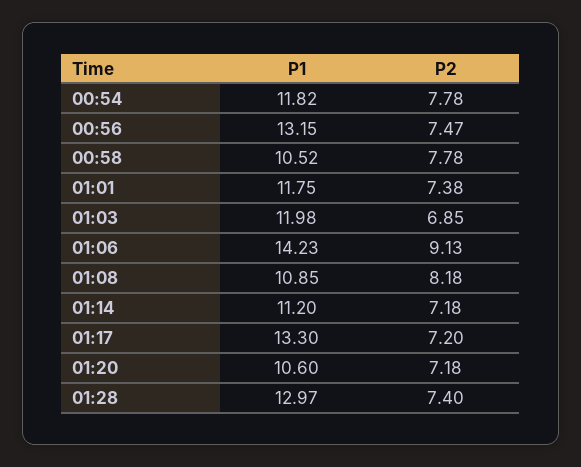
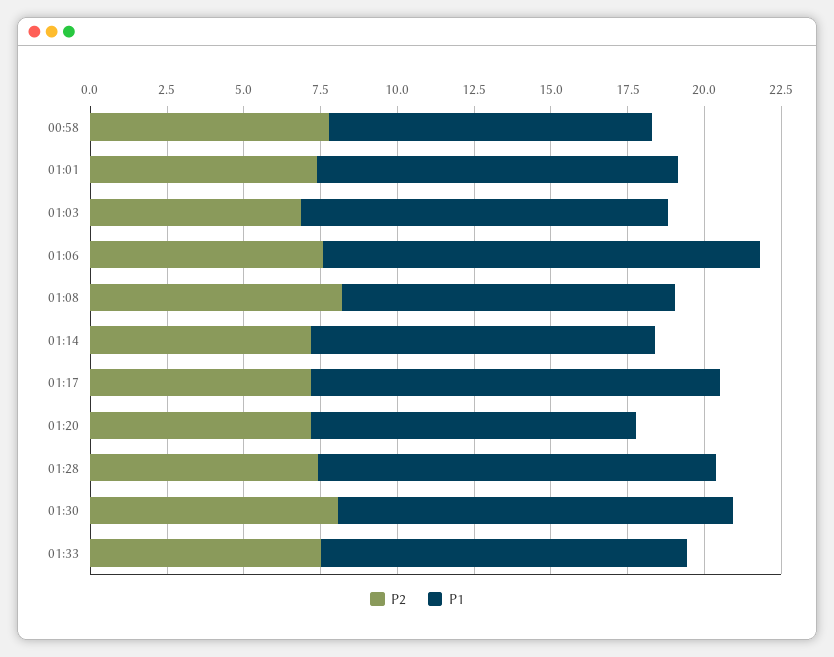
P1, 00:54: 11.82 -> none
P2, 00:54: 7.78 -> none
P1, 00:56: 13.15 -> none
P2, 00:56: 7.47 -> none
P2, 01:06: 9.13 -> 7.5
P2, 01:30: none -> 8
P1, 01:30: none -> 13
P2, 01:33: none -> 7.5
P1, 01:33: none -> 12

